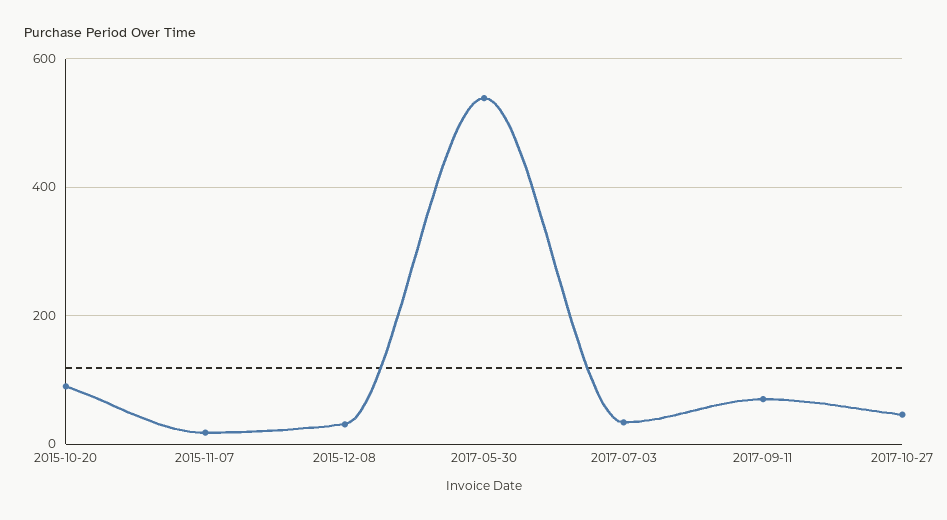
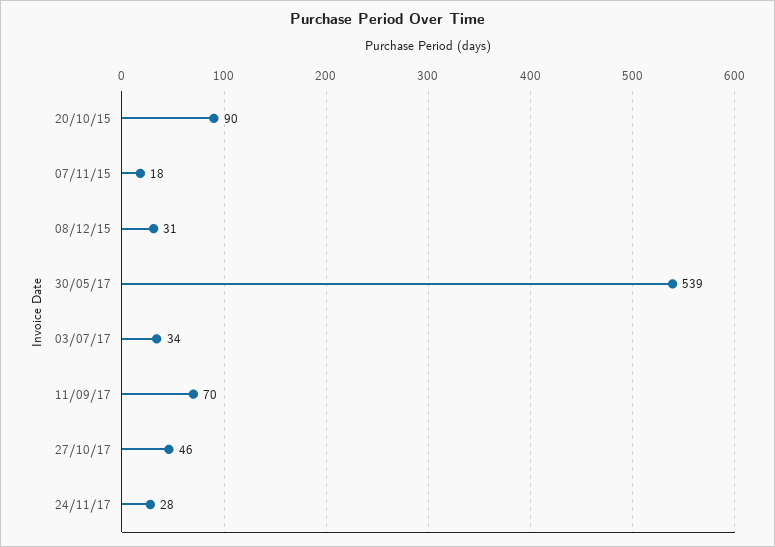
24/11/17: none -> 28

